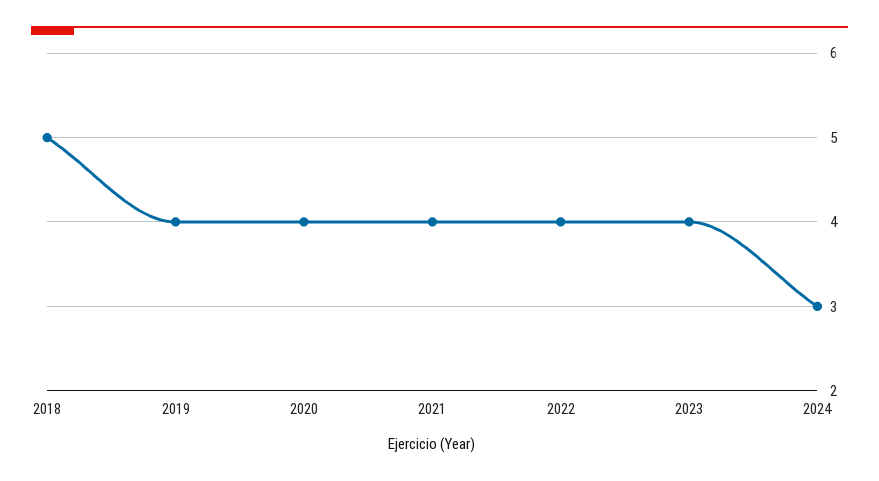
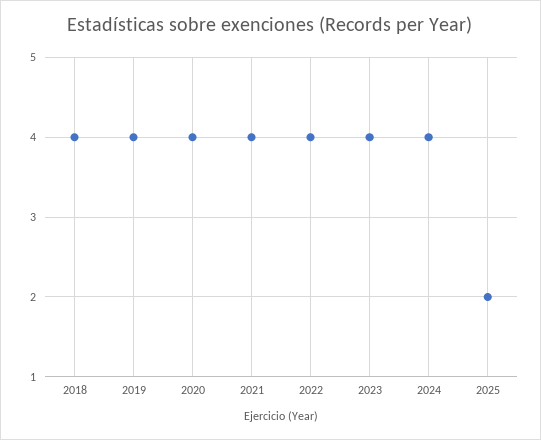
2018: 5 -> 4
2024: 3 -> 4
2025: none -> 2

